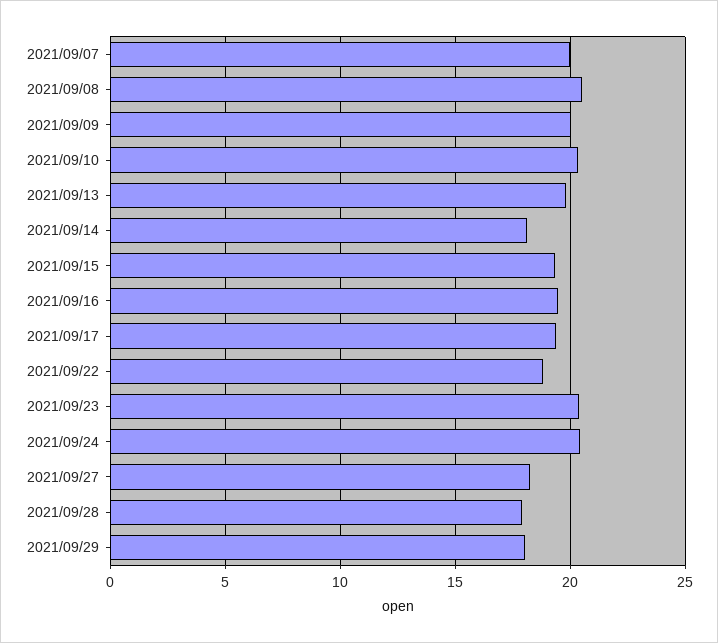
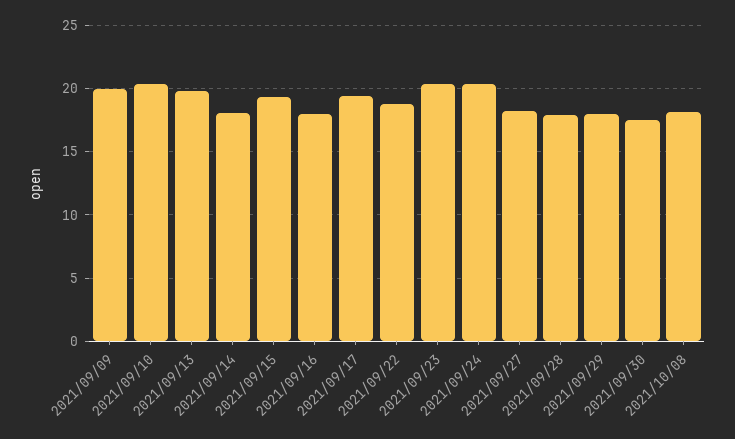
2021/09/07: 20 -> none
2021/09/08: 20.5 -> none
2021/09/16: 19.5 -> 18
2021/09/30: none -> 17.5
2021/10/08: none -> 18

